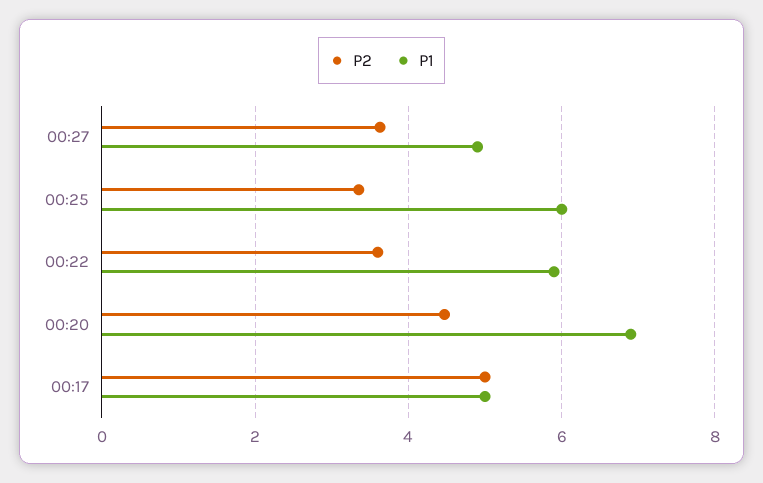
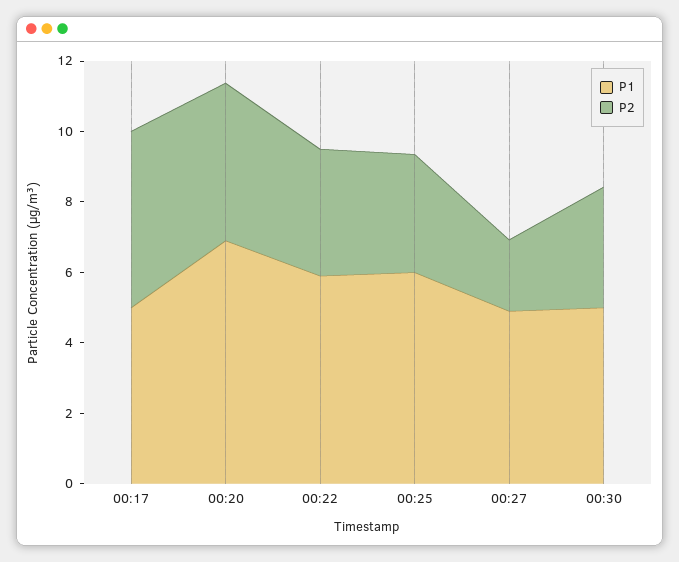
P2, 00:27: 3.6 -> 2
P1, 00:30: none -> 5
P2, 00:30: none -> 3.5

